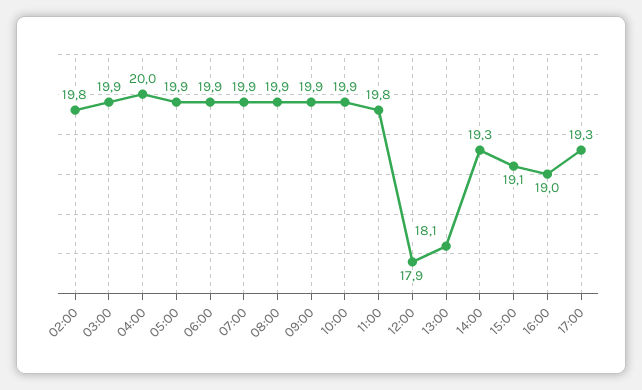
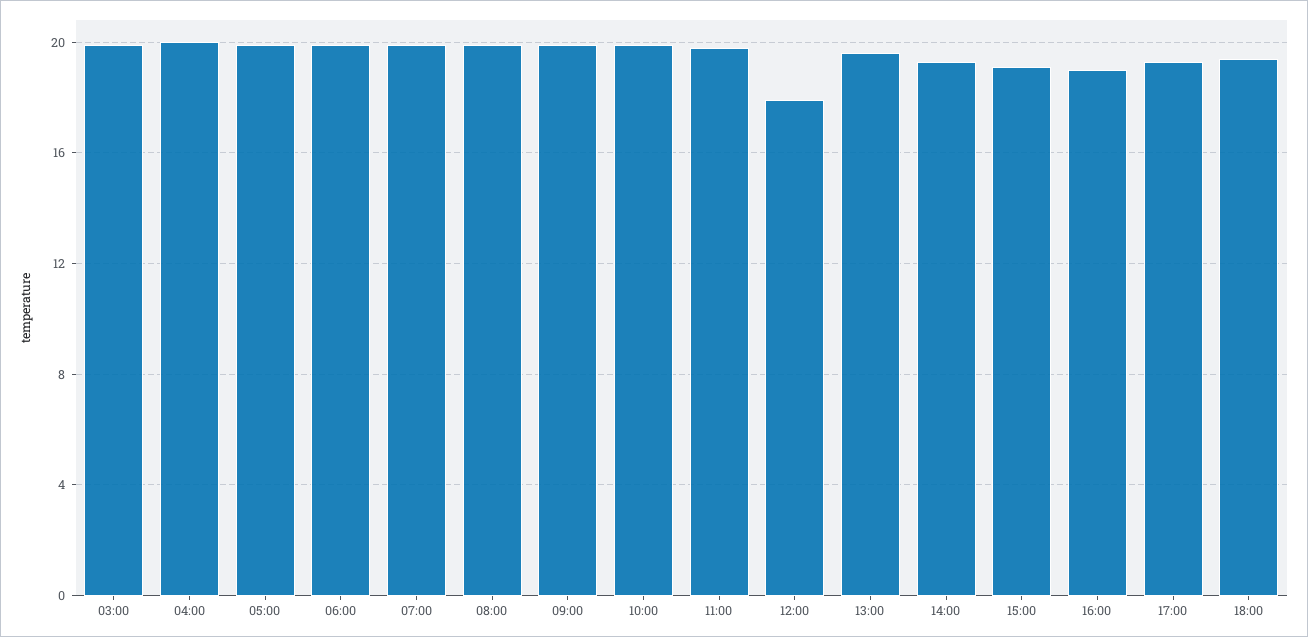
02:00: 19.8 -> none
13:00: 18.1 -> 19.5
18:00: none -> 19.5

